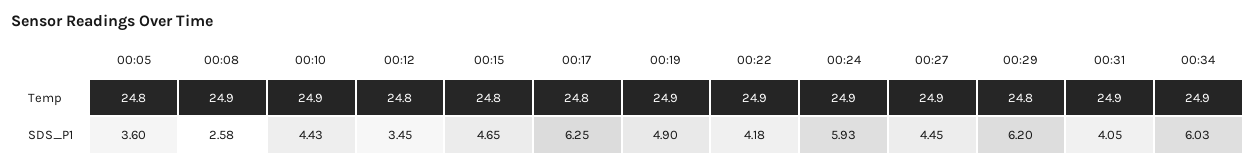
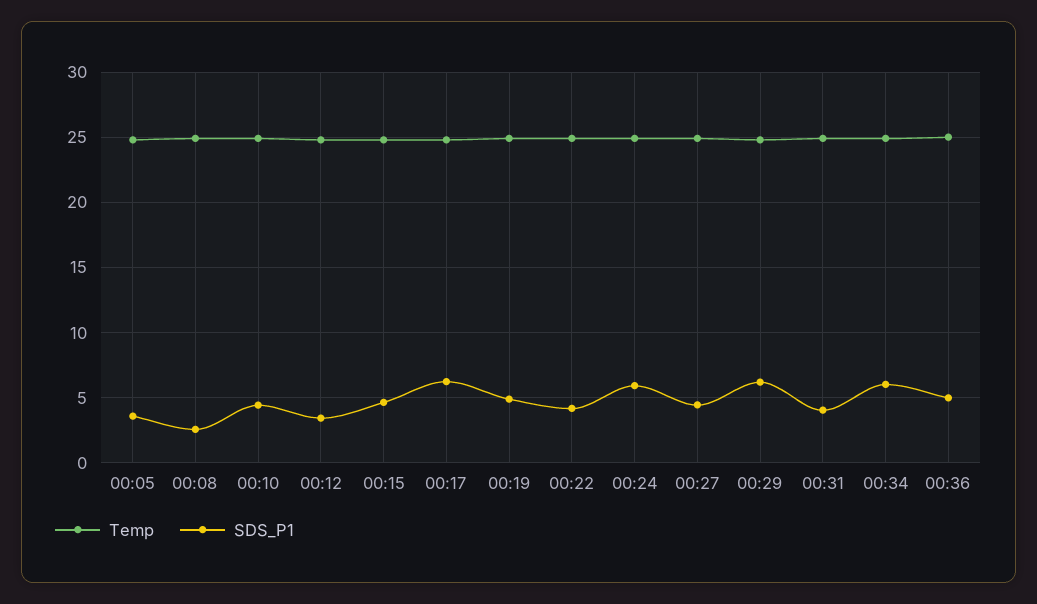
Temp, 00:36: none -> 25
SDS_P1, 00:36: none -> 5

